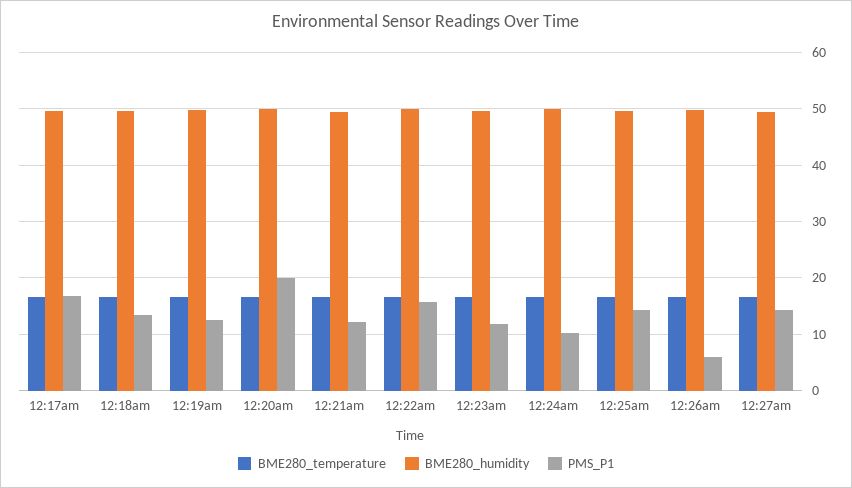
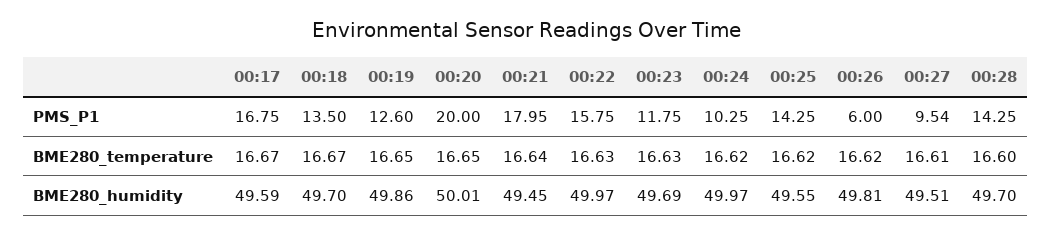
PMS_P1, 12:21am: 12 -> 17.95
PMS_P1, 12:27am: 14 -> 9.54
PMS_P1, 00:28: none -> 14.25
BME280_temperature, 00:28: none -> 16.6
BME280_humidity, 00:28: none -> 49.7

